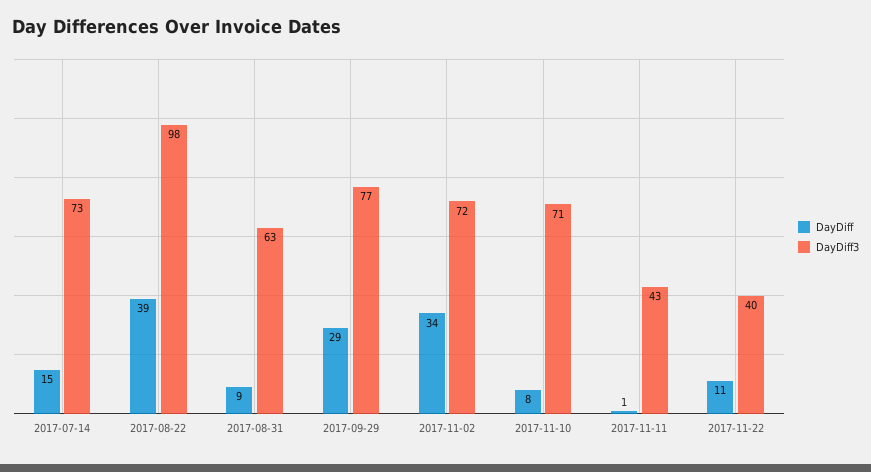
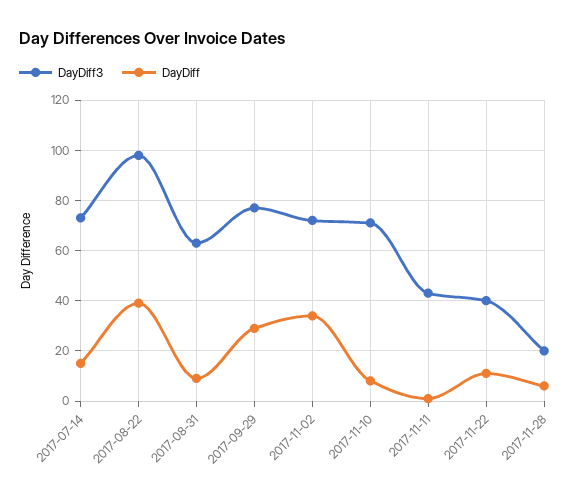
DayDiff3, 2017-11-28: none -> 20
DayDiff, 2017-11-28: none -> 5

